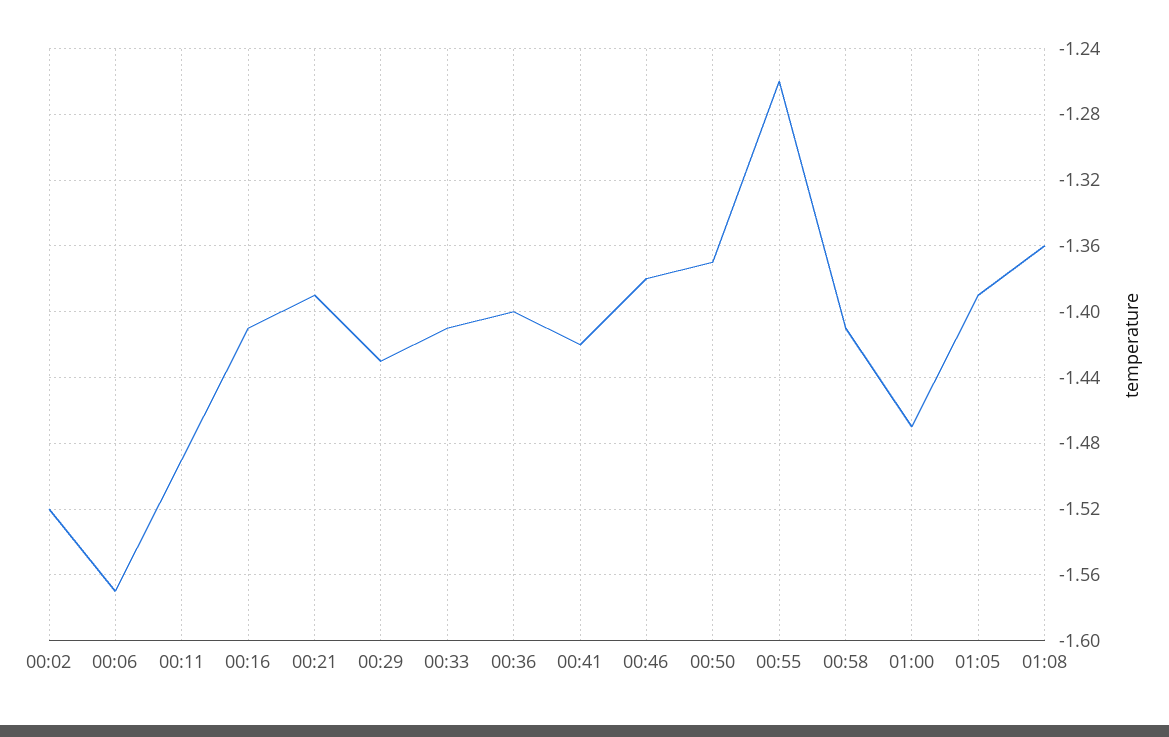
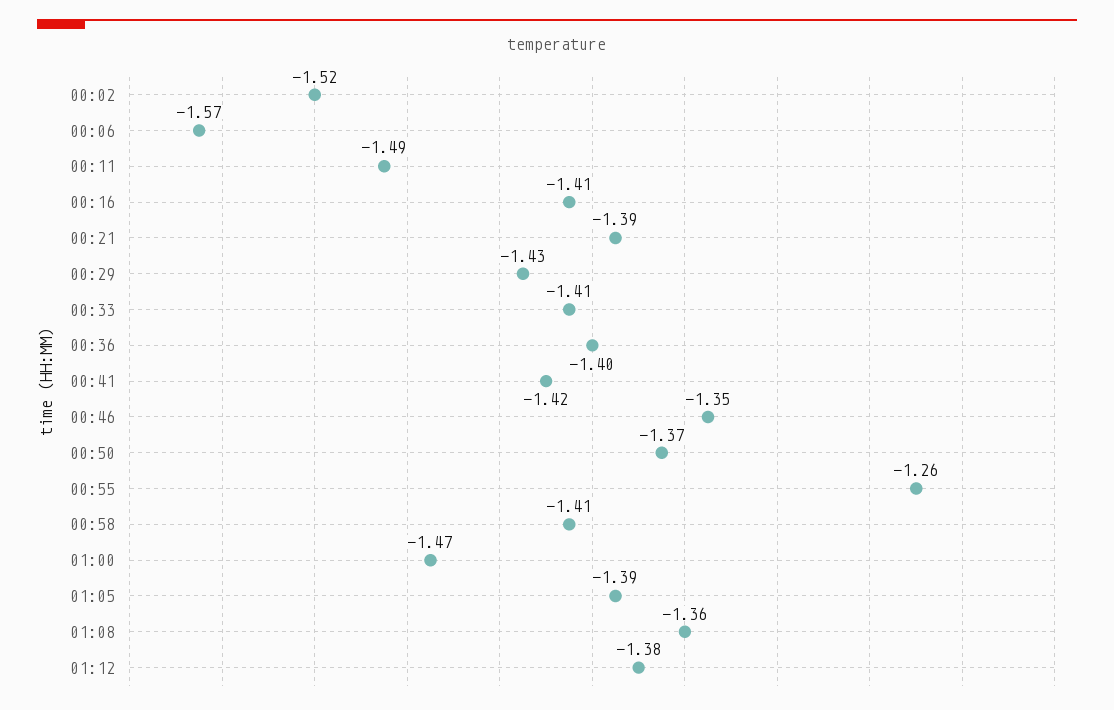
00:46: -1.38 -> -1.35
01:12: none -> -1.38

